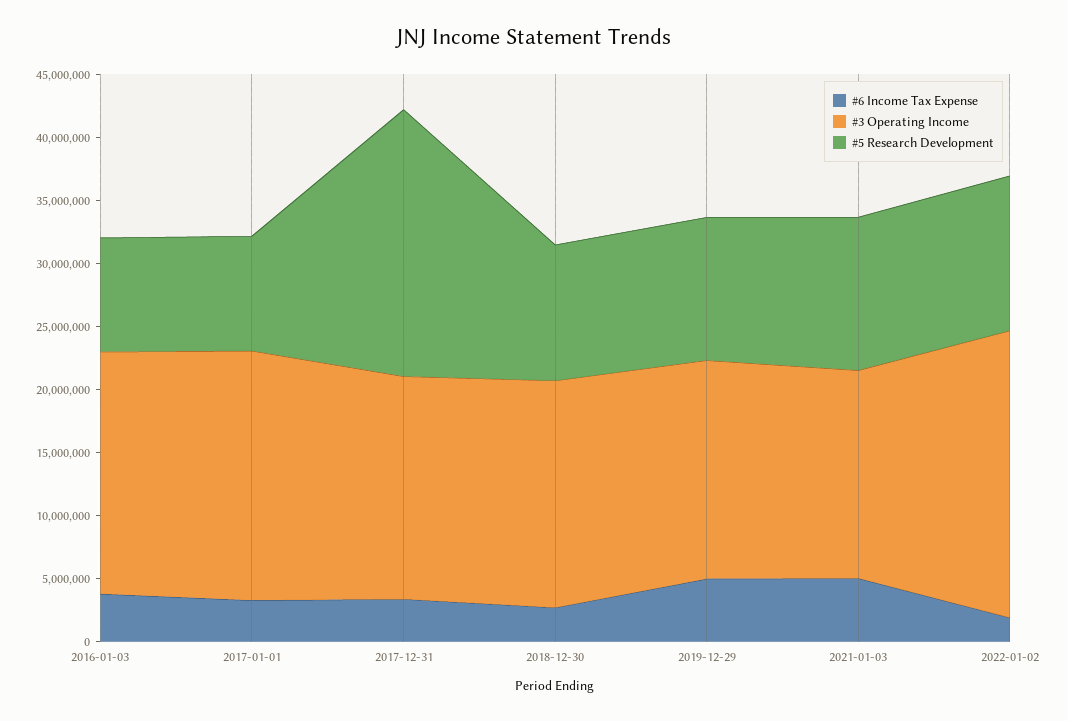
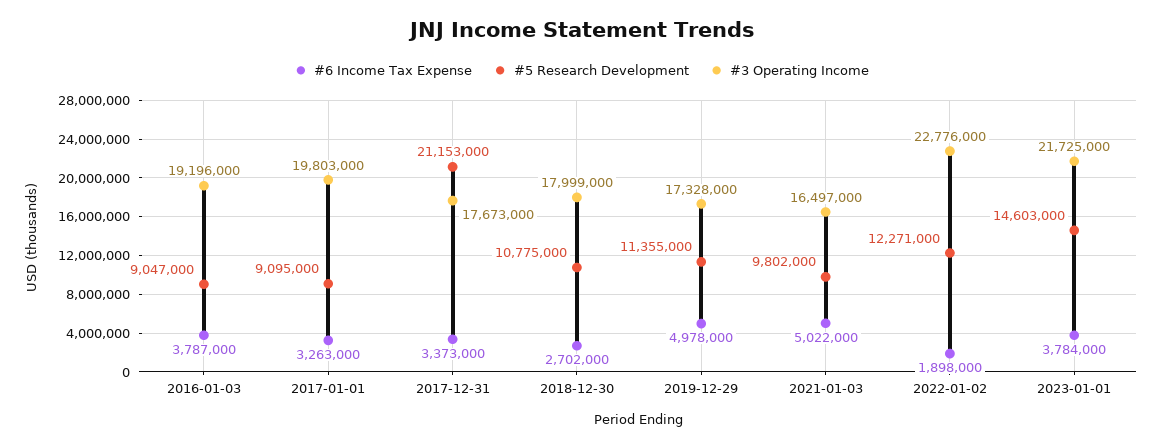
#5 Research Development, 2021-01-03: 12000000 -> 9802000
#6 Income Tax Expense, 2023-01-01: none -> 3784000
#5 Research Development, 2023-01-01: none -> 14603000
#3 Operating Income, 2023-01-01: none -> 21725000

